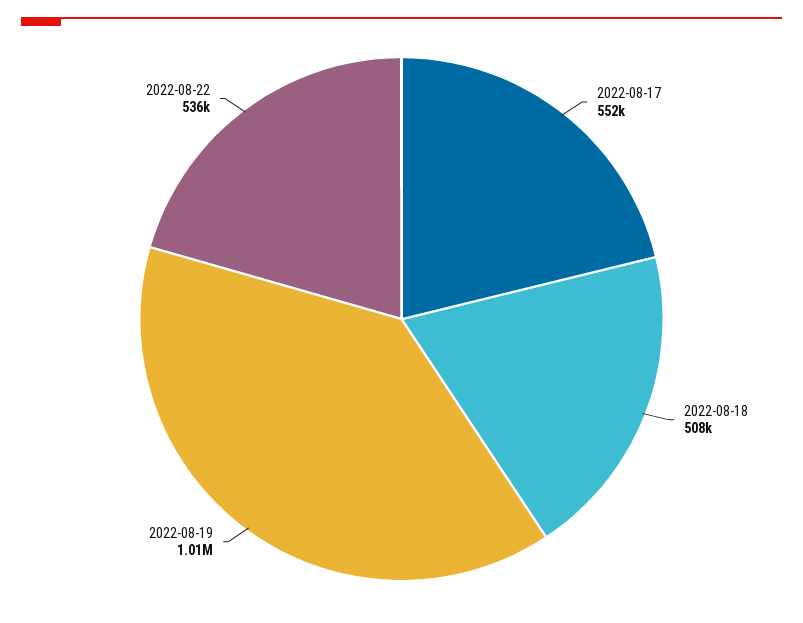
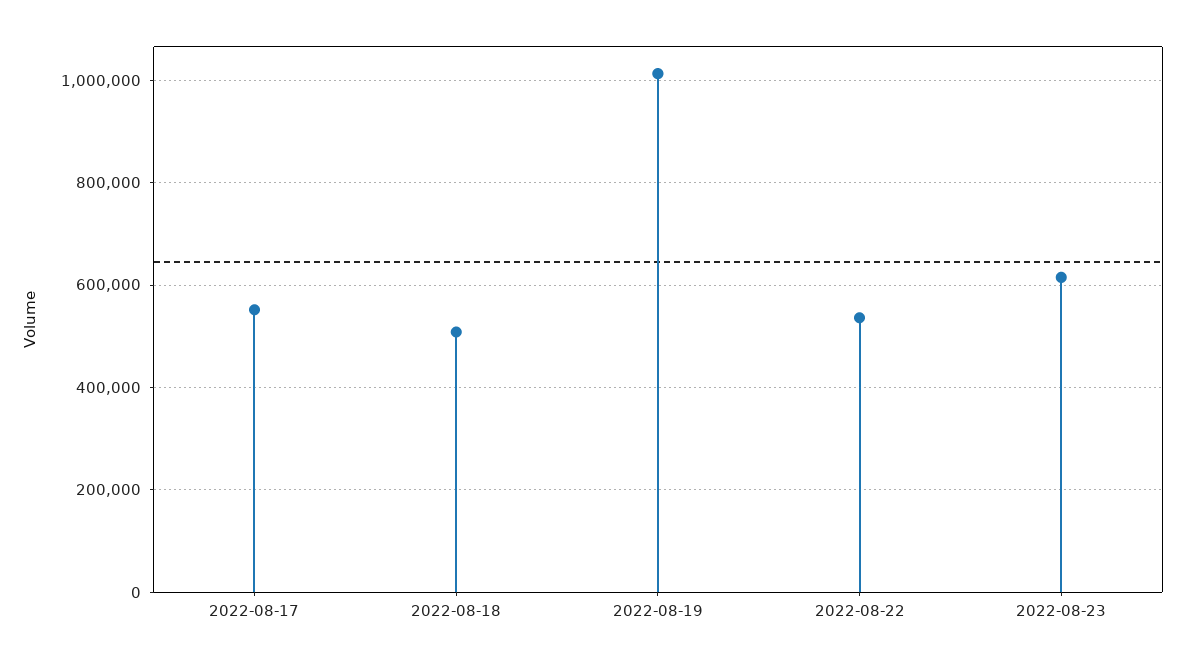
2022-08-23: none -> 620000

